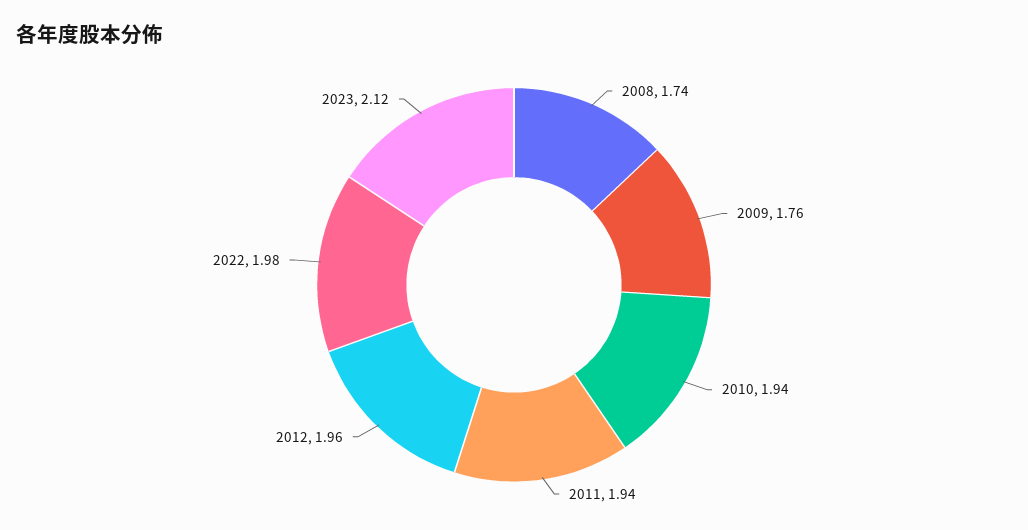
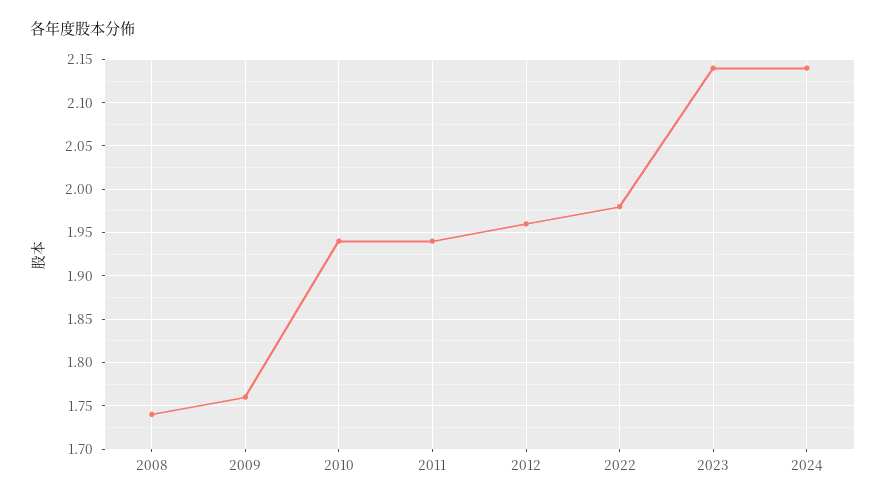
2023: 2.12 -> 2.14
2024: none -> 2.14

